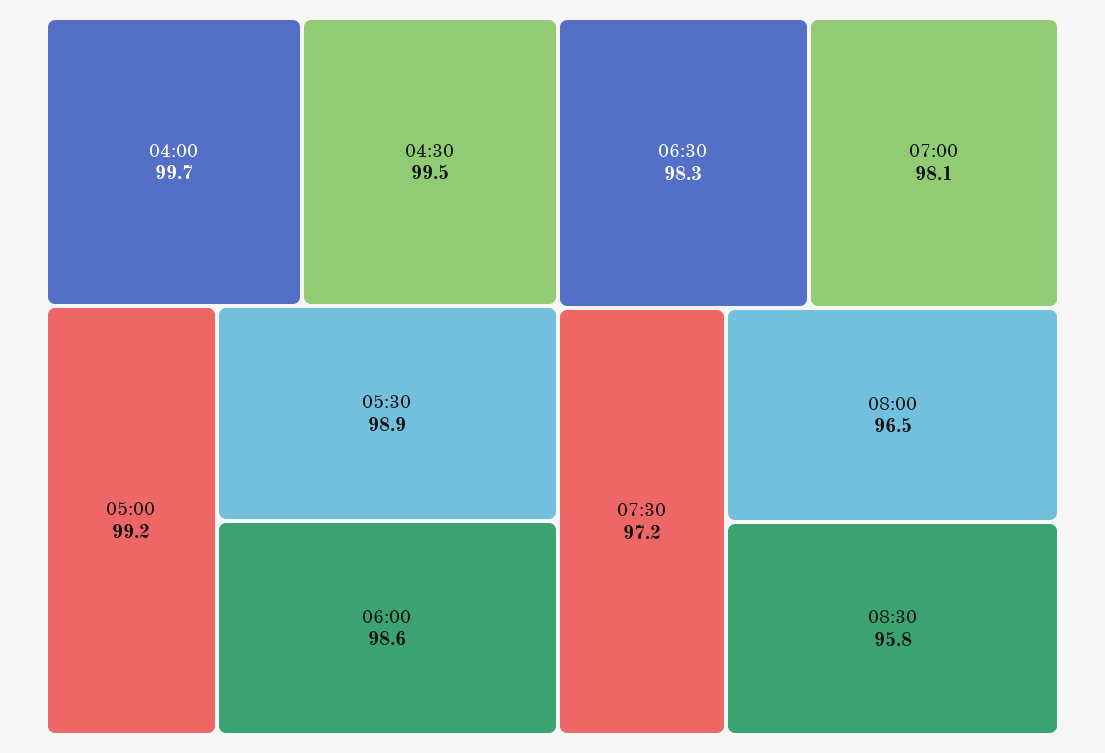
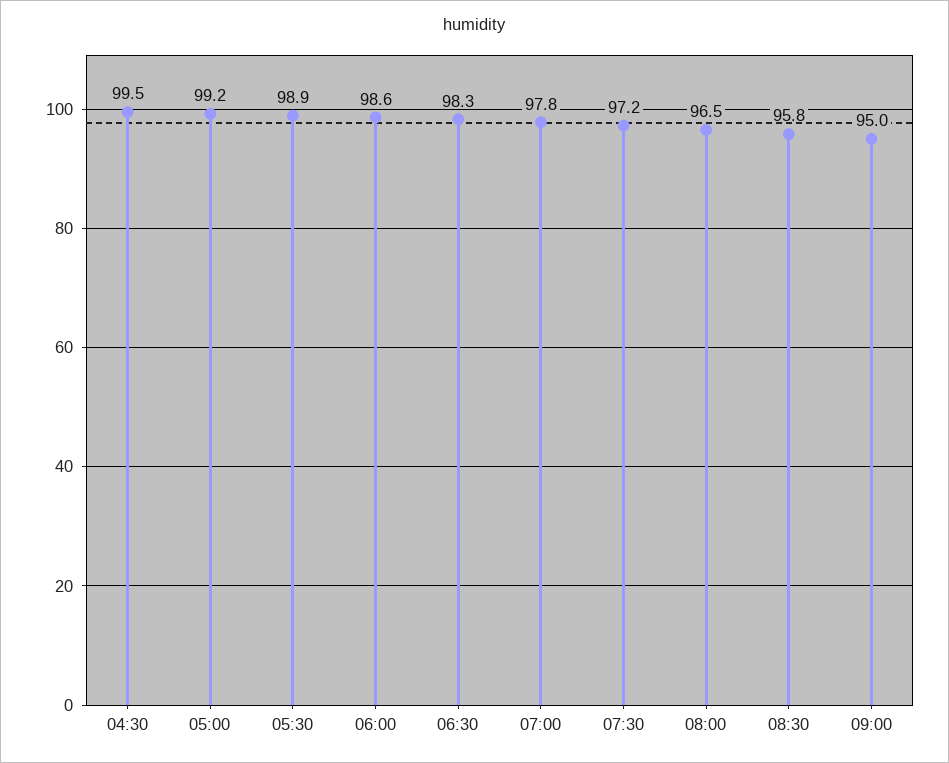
04:00: 99.7 -> none
07:00: 98.1 -> 97.8
09:00: none -> 95

